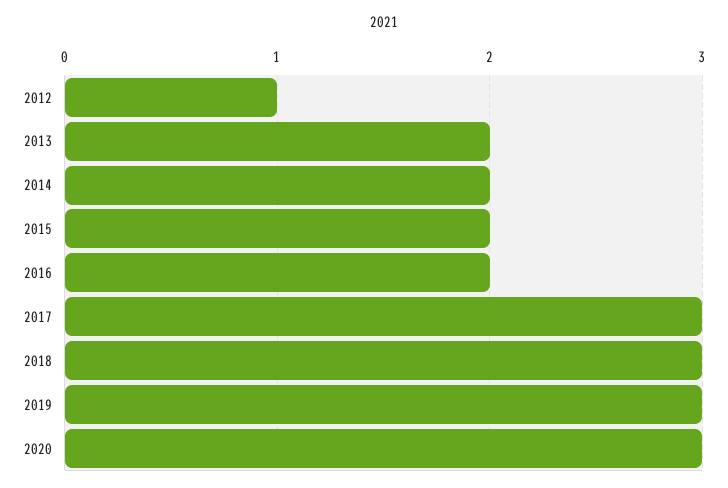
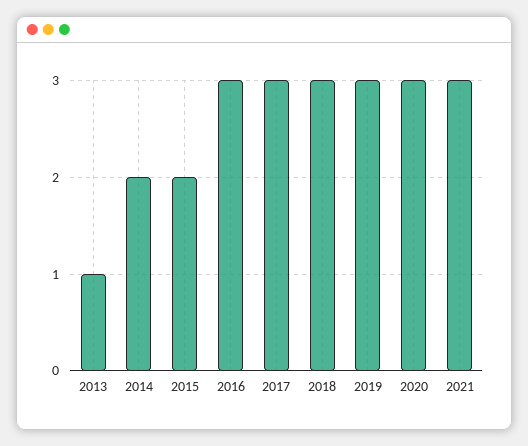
2012: 1 -> none
2013: 2 -> 1
2016: 2 -> 3
2021: none -> 3

